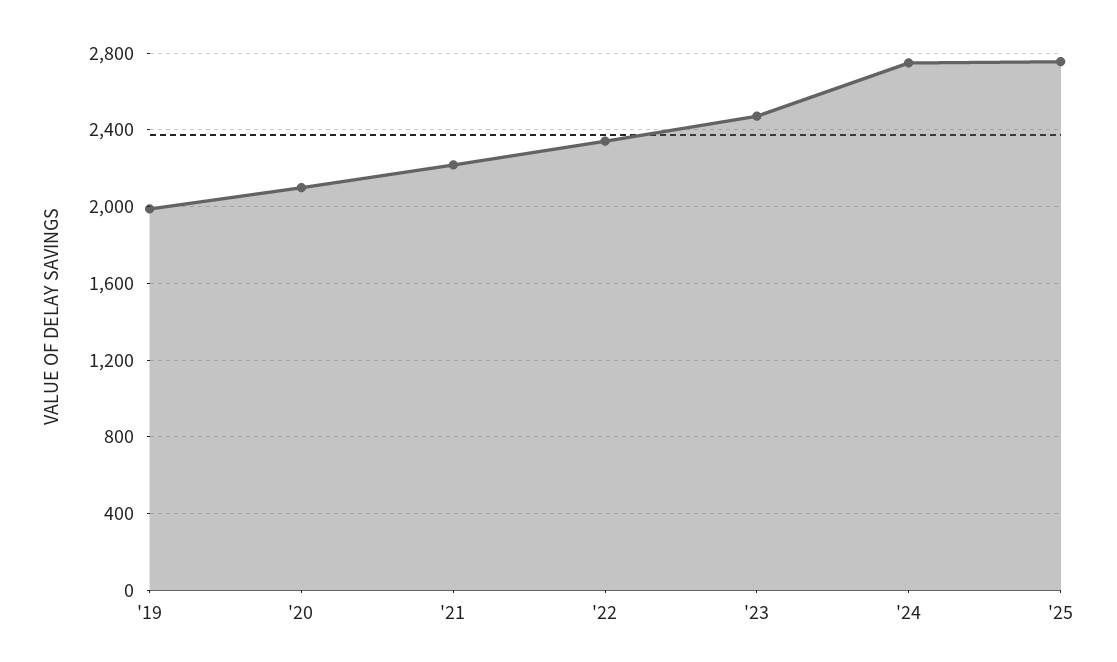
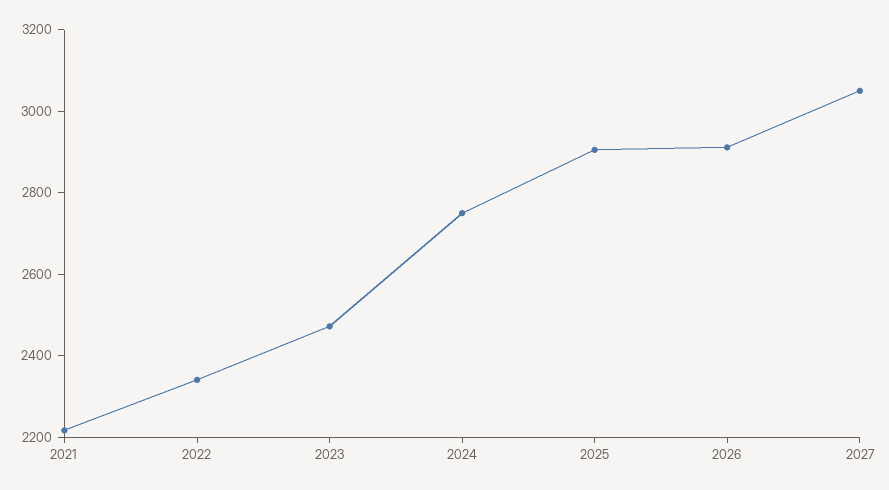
'19: 2000 -> none
'20: 2100 -> none
'25: 2750 -> 2900
2026: none -> 2900
2027: none -> 3050

